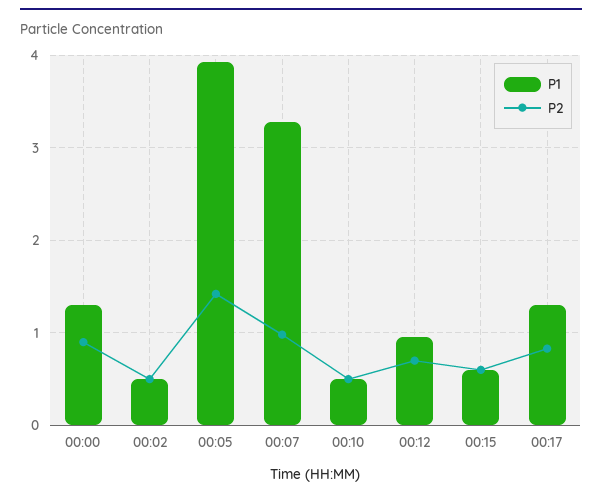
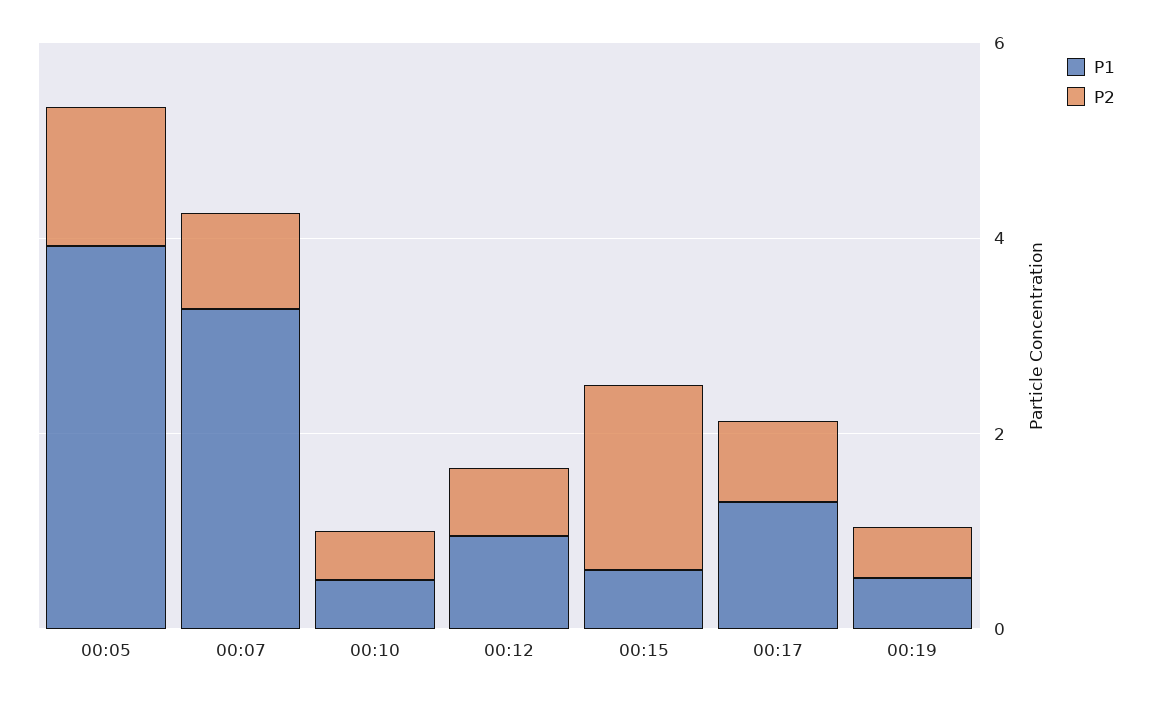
P1, 00:00: 1.3 -> none
P2, 00:00: 0.9 -> none
P1, 00:02: 0.5 -> none
P2, 00:02: 0.5 -> none
P2, 00:15: 0.6 -> 2
P1, 00:19: none -> 0.5
P2, 00:19: none -> 0.5

